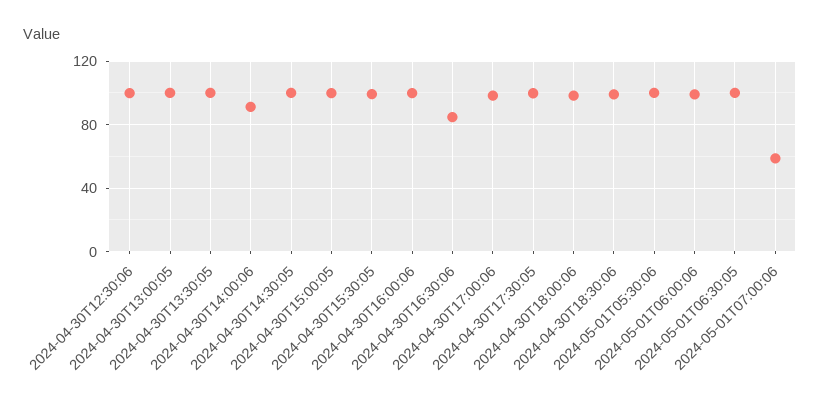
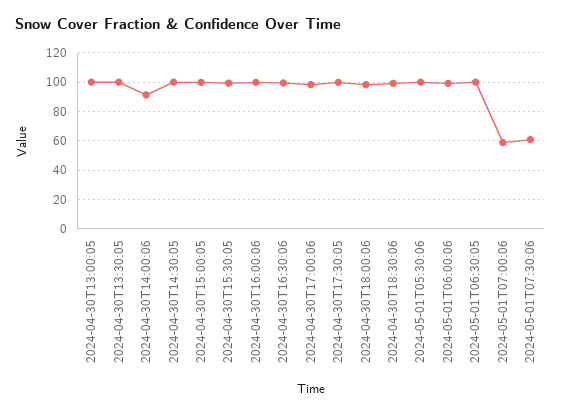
2024-04-30T12:30:06: 100 -> none
2024-04-30T16:30:06: 85 -> 100
2024-05-01T07:30:06: none -> 60

